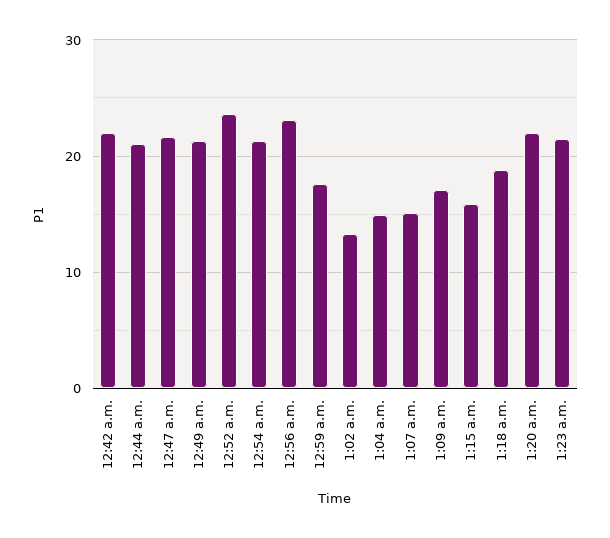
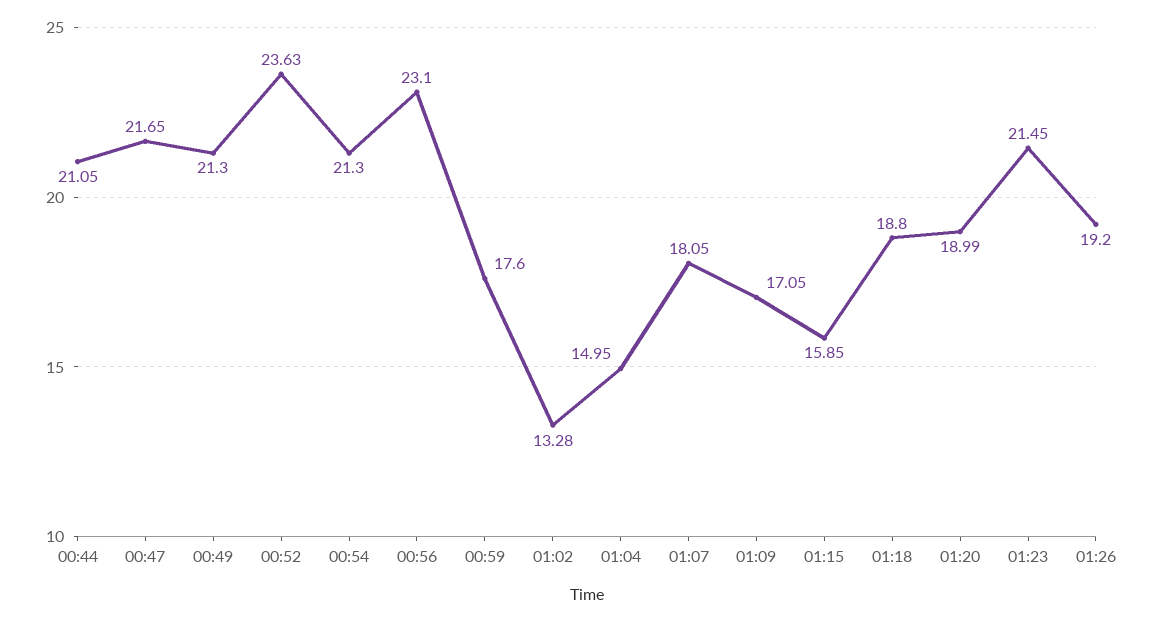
12:42 a.m.: 22 -> none
1:07 a.m.: 15 -> 18.05
1:20 a.m.: 22 -> 18.99
01:26: none -> 19.2

